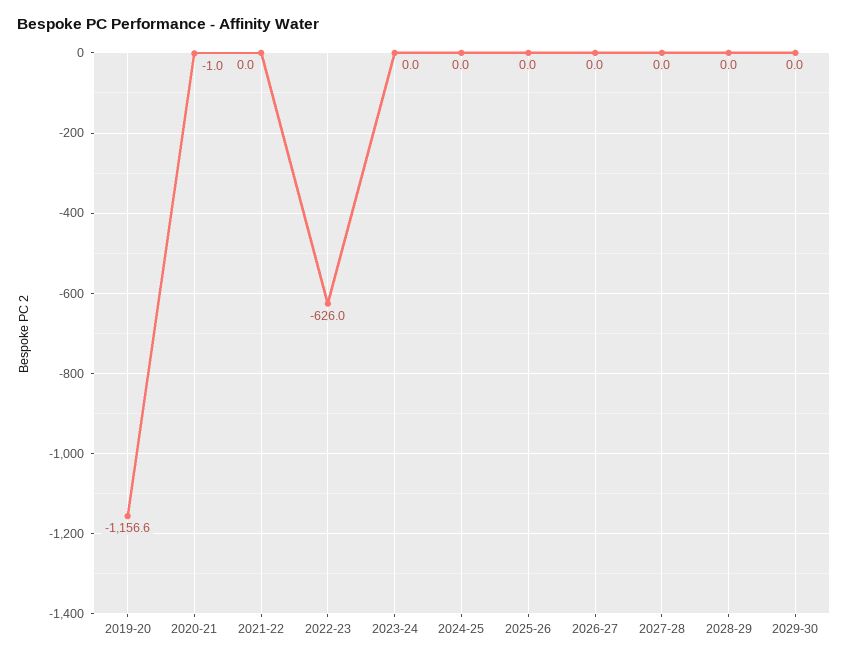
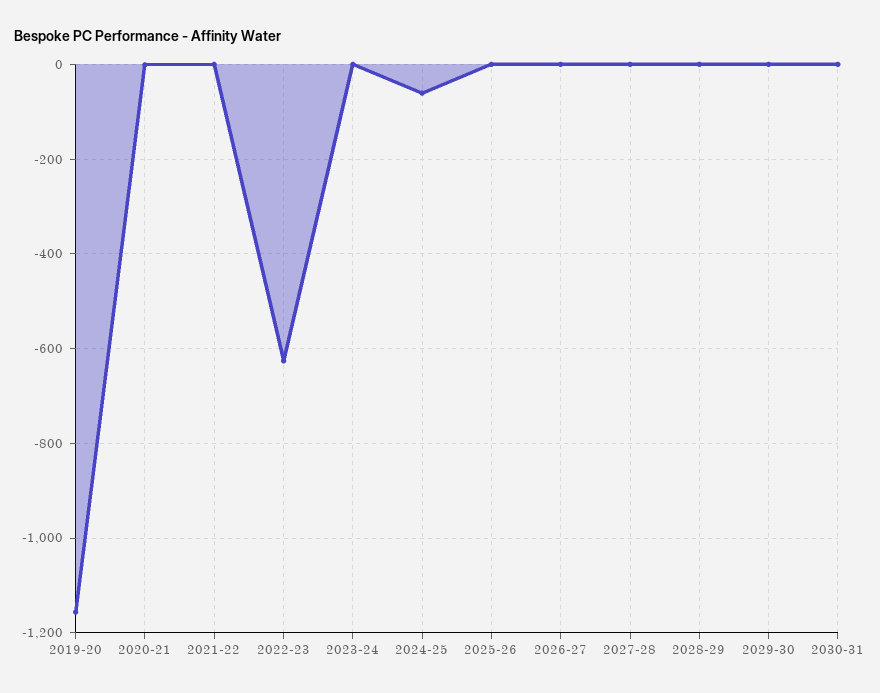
2024-25: 0 -> -60
2030-31: none -> 0

